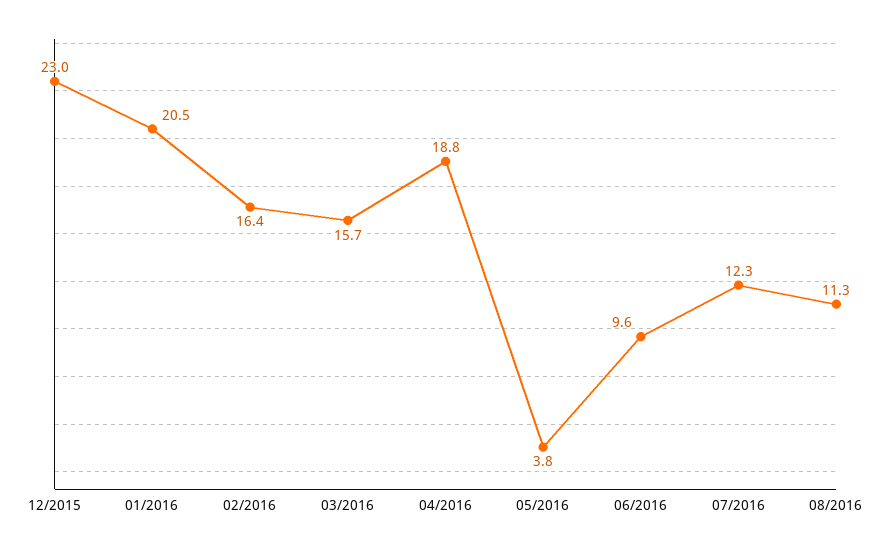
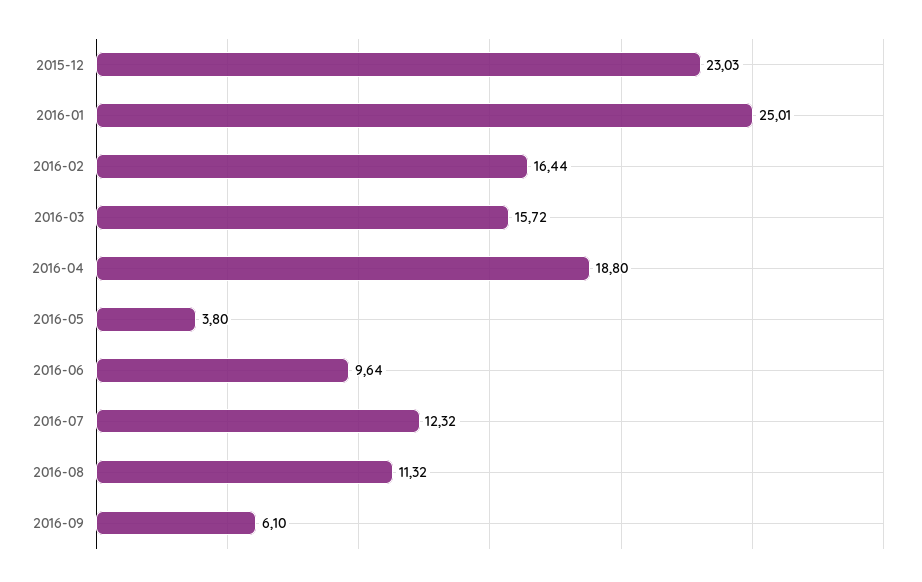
01/2016: 20.5 -> 25.01
2016-09: none -> 6.1

